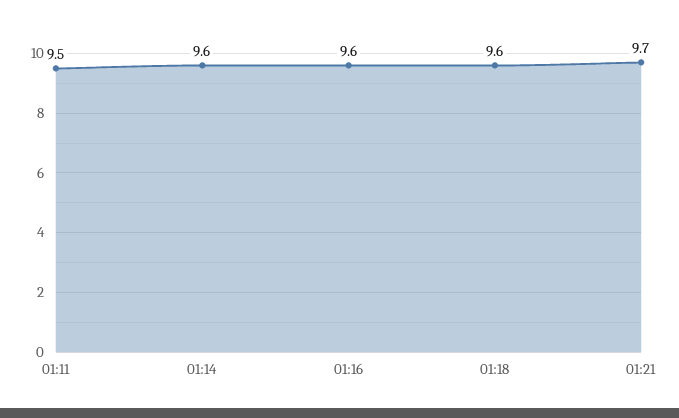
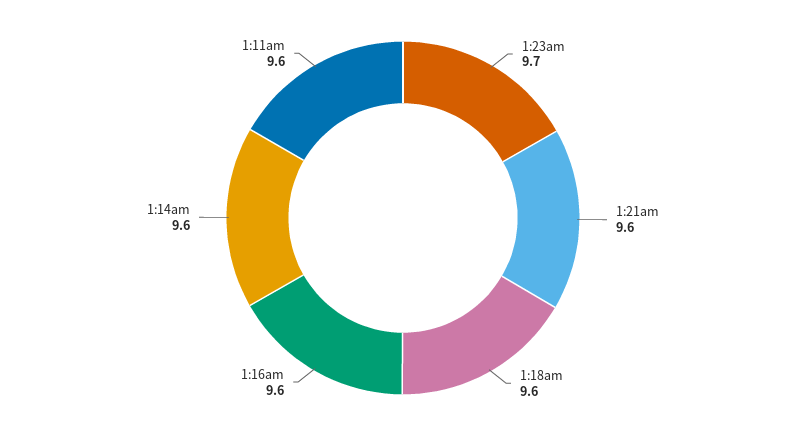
01:11: 9.5 -> 9.6
01:21: 9.7 -> 9.6
1:23am: none -> 9.7

